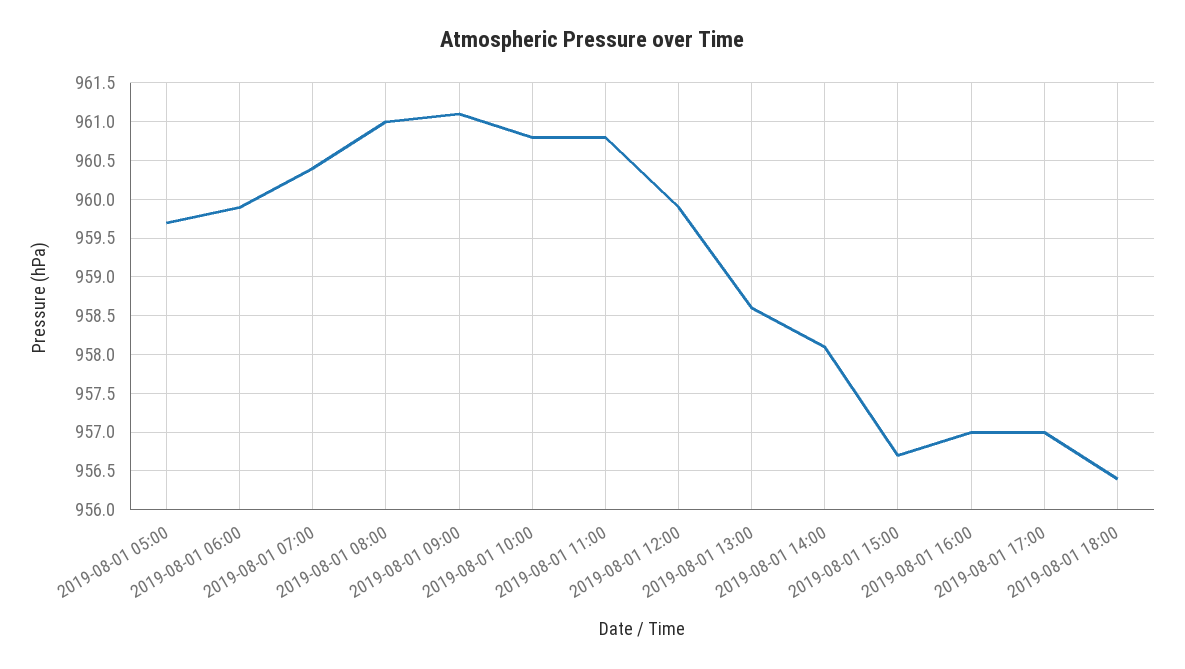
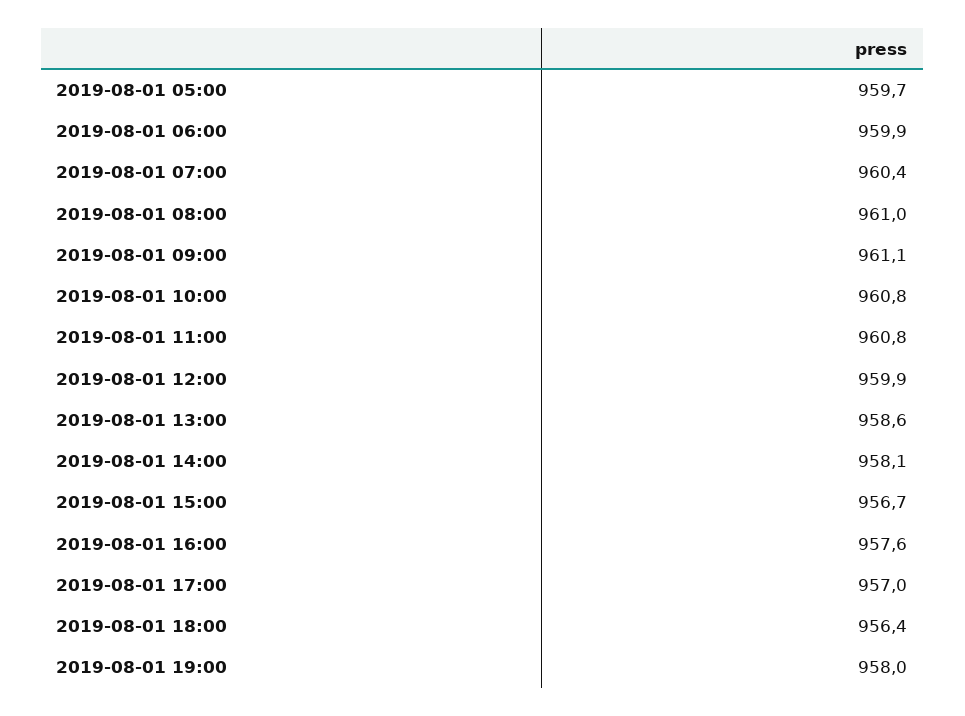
2019-08-01 16:00: 957 -> 957.6
2019-08-01 19:00: none -> 958

